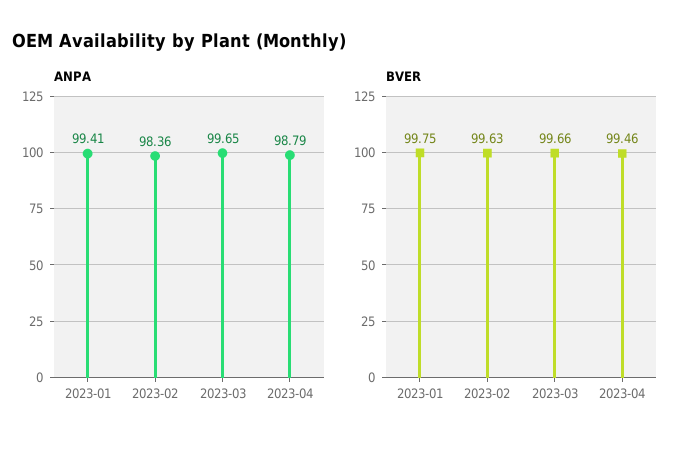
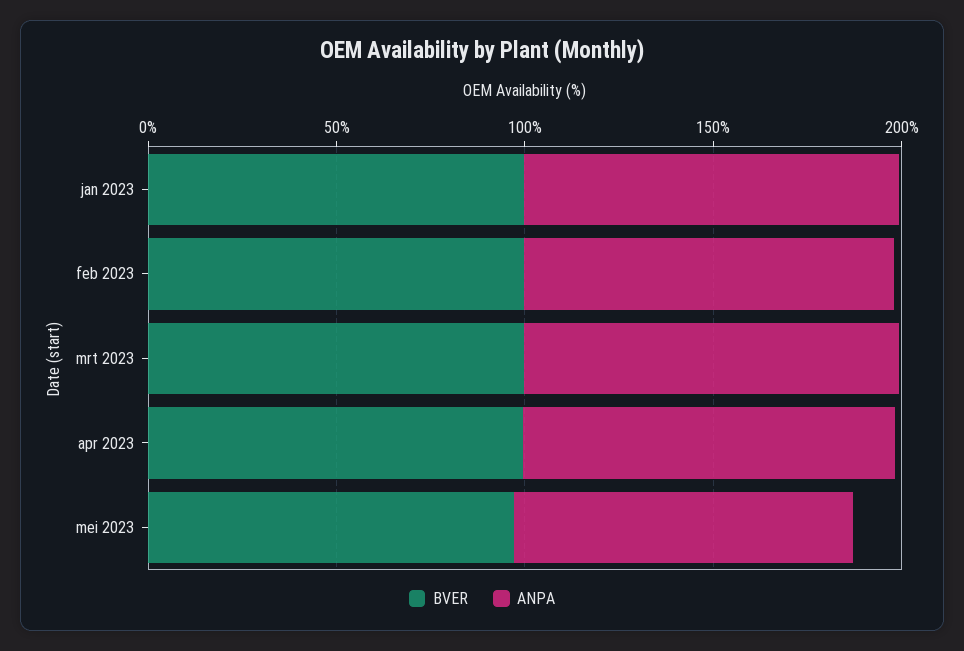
BVER, mei 2023: none -> 100
ANPA, mei 2023: none -> 90

